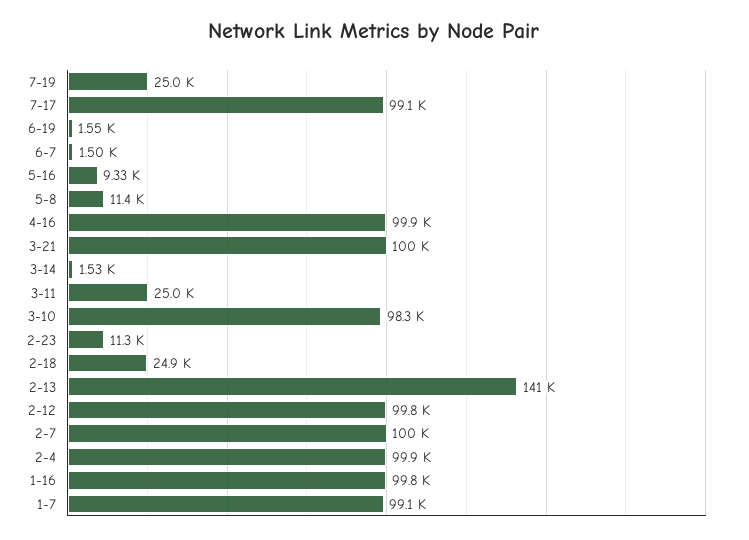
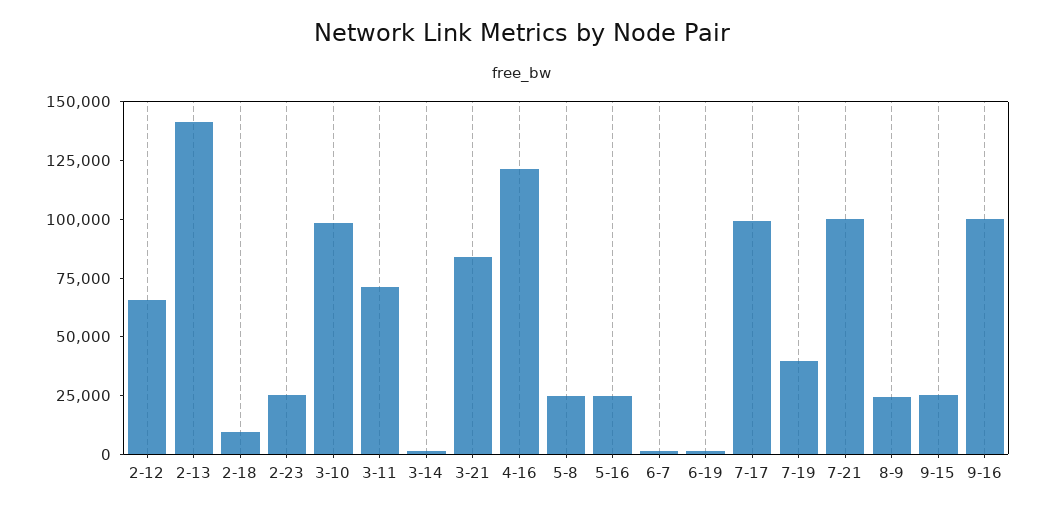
7-19: 25000 -> 40000
5-16: 9330 -> 25000
5-8: 11400 -> 25000
4-16: 99900 -> 120000
3-21: 100000 -> 85000
3-11: 25000 -> 70000
2-23: 11300 -> 25000
2-18: 24900 -> 10000
2-12: 99800 -> 65000
2-7: 100000 -> none
2-4: 99900 -> none
1-16: 99800 -> none
1-7: 99100 -> none
7-21: none -> 100000
8-9: none -> 25000
9-15: none -> 25000
9-16: none -> 100000

